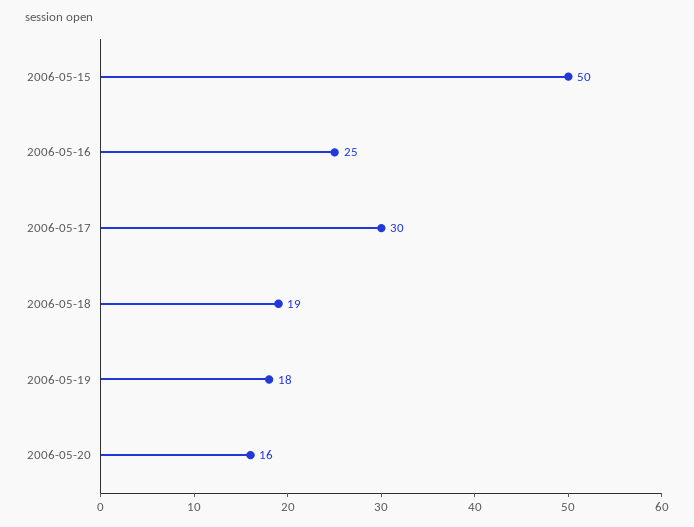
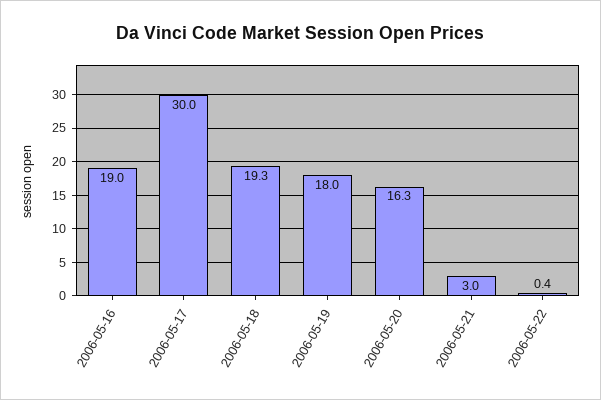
2006-05-15: 50 -> none
2006-05-16: 25 -> 19
2006-05-21: none -> 3
2006-05-22: none -> 0.4

